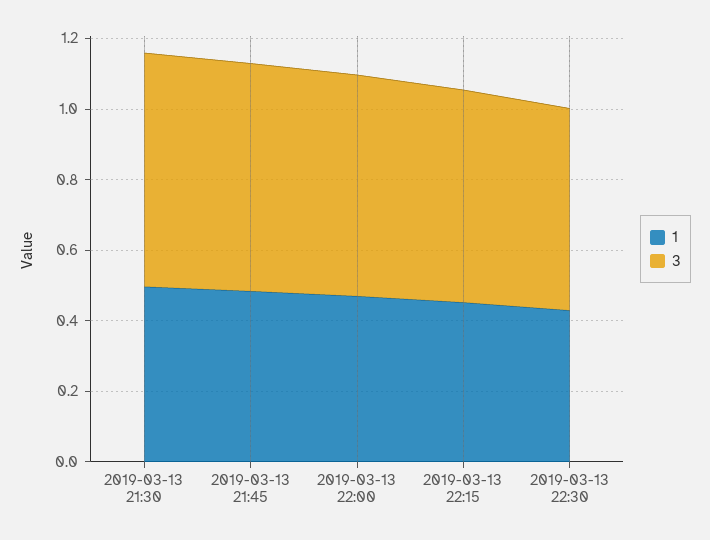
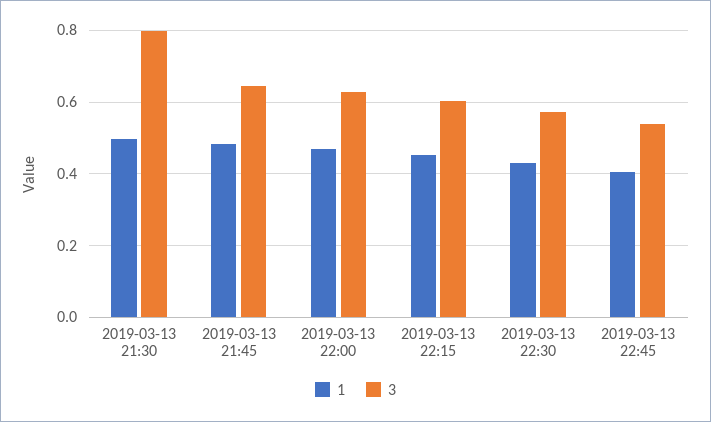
3, 2019-03-13 21:30: 0.65 -> 0.8
1, 2019-03-13 22:45: none -> 0.4
3, 2019-03-13 22:45: none -> 0.54

